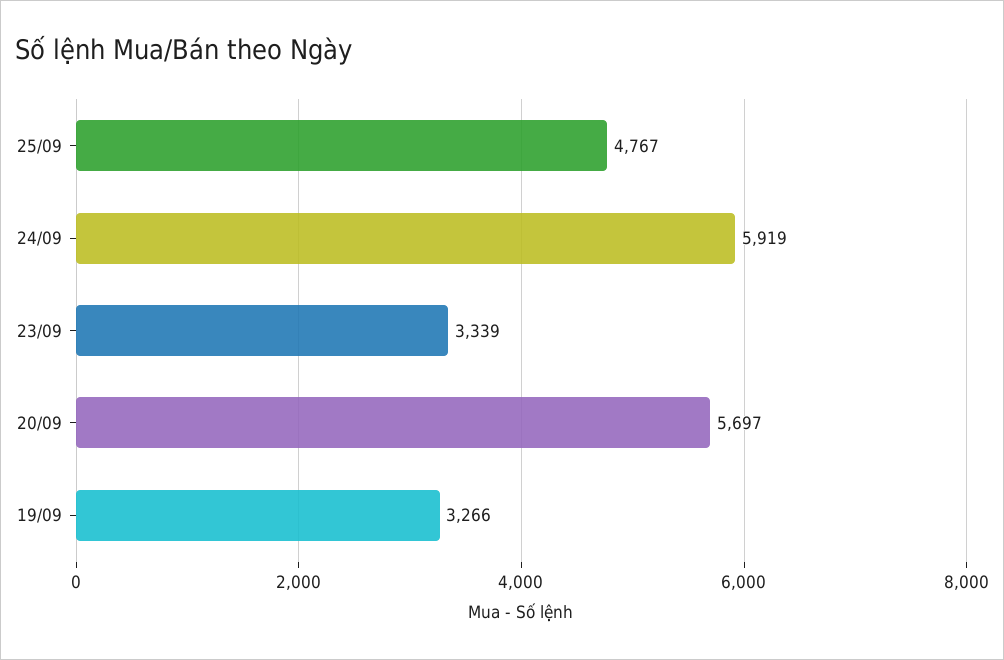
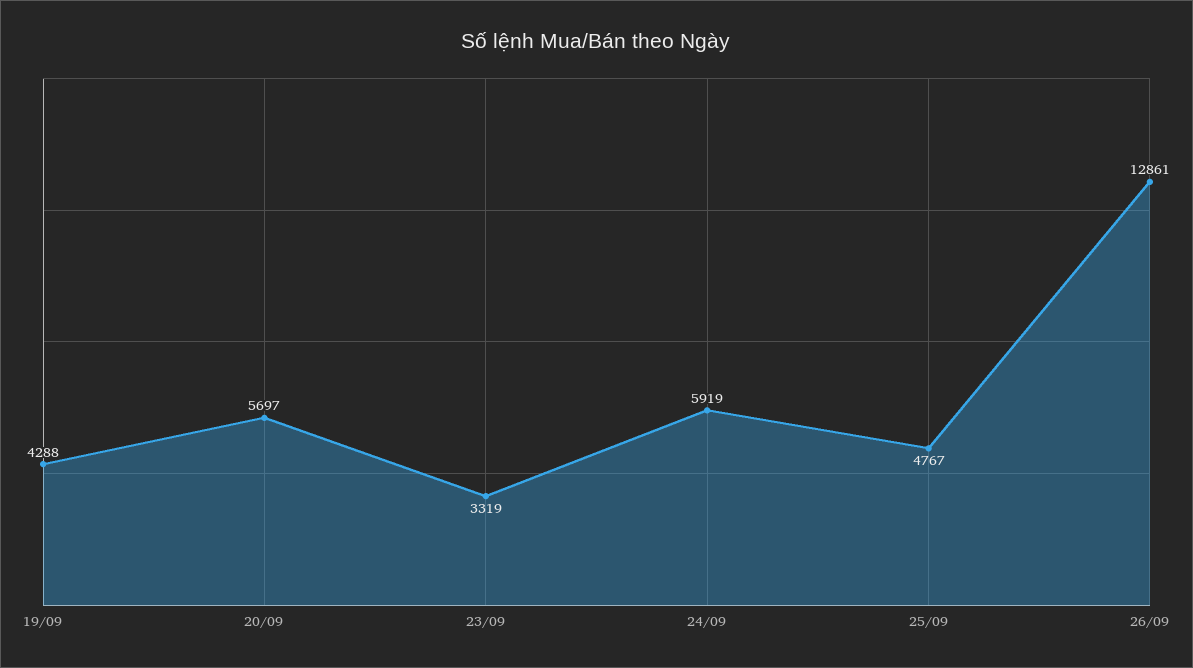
23/09: 3339 -> 3319
19/09: 3266 -> 4288
26/09: none -> 12861

